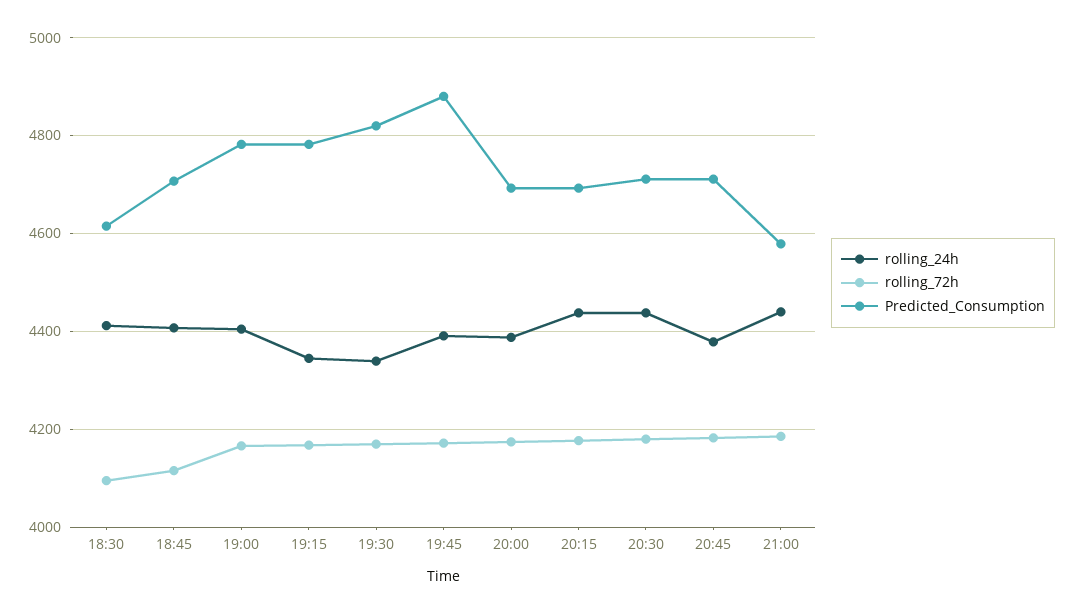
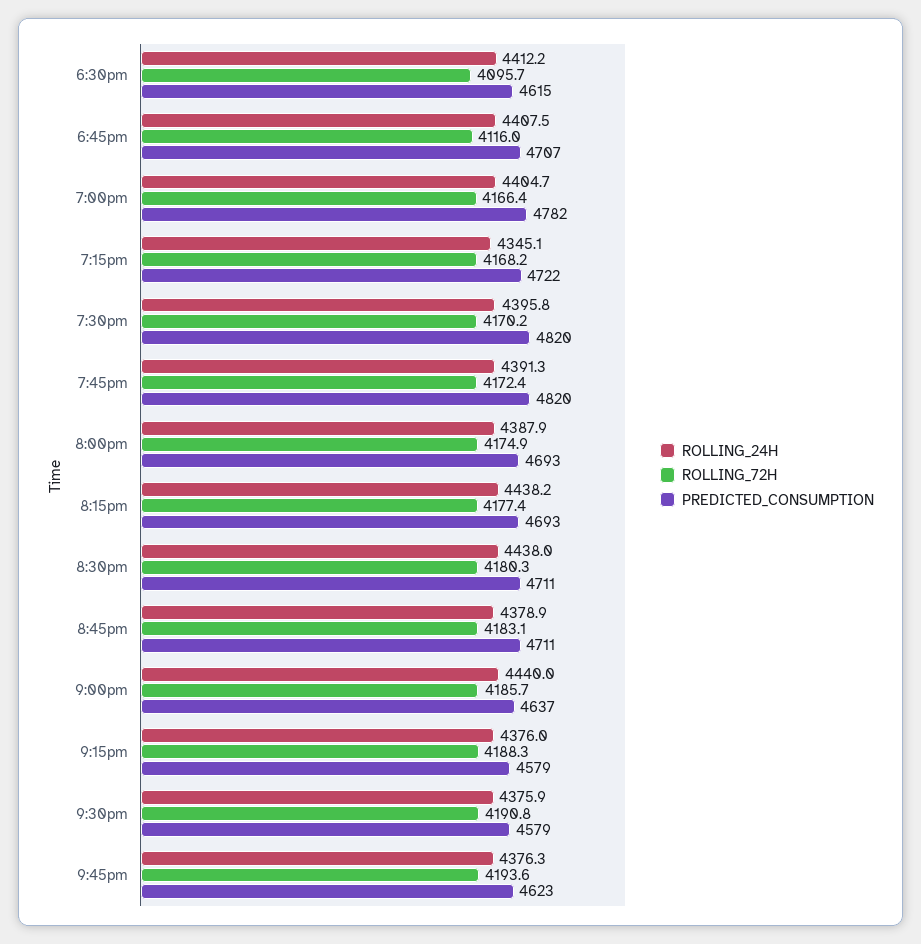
Predicted_Consumption, 19:15: 4780 -> 4722
rolling_24h, 19:30: 4340 -> 4395.8
Predicted_Consumption, 19:45: 4880 -> 4820
Predicted_Consumption, 21:00: 4580 -> 4637
rolling_24h, 9:15pm: none -> 4376
rolling_72h, 9:15pm: none -> 4188.3
Predicted_Consumption, 9:15pm: none -> 4579
rolling_24h, 9:30pm: none -> 4375.9
rolling_72h, 9:30pm: none -> 4190.8
Predicted_Consumption, 9:30pm: none -> 4579
rolling_24h, 9:45pm: none -> 4376.3
rolling_72h, 9:45pm: none -> 4193.6
Predicted_Consumption, 9:45pm: none -> 4623

